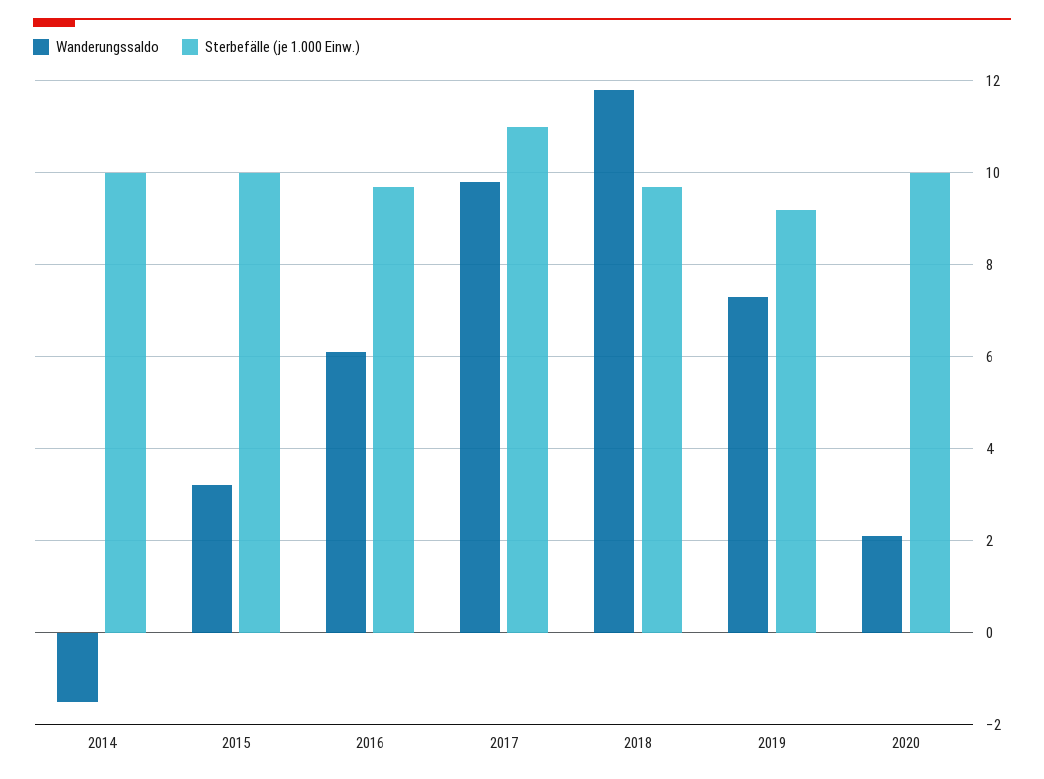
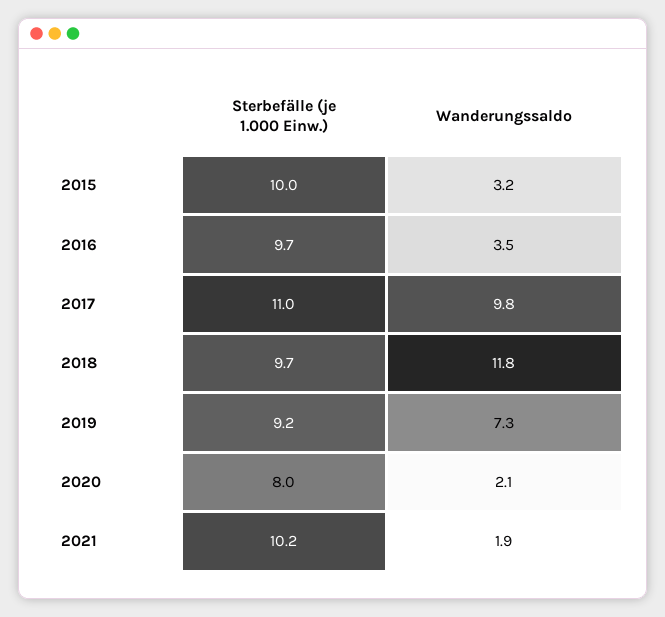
Wanderungssaldo, 2014: -1.5 -> none
Sterbefälle (je 1.000 Einw.), 2014: 10 -> none
Wanderungssaldo, 2016: 6 -> 3.5
Sterbefälle (je 1.000 Einw.), 2020: 10 -> 8
Sterbefälle (je 1.000 Einw.), 2021: none -> 10.2
Wanderungssaldo, 2021: none -> 1.9

